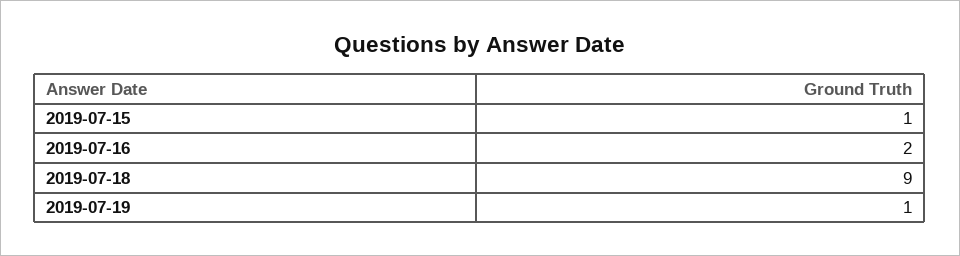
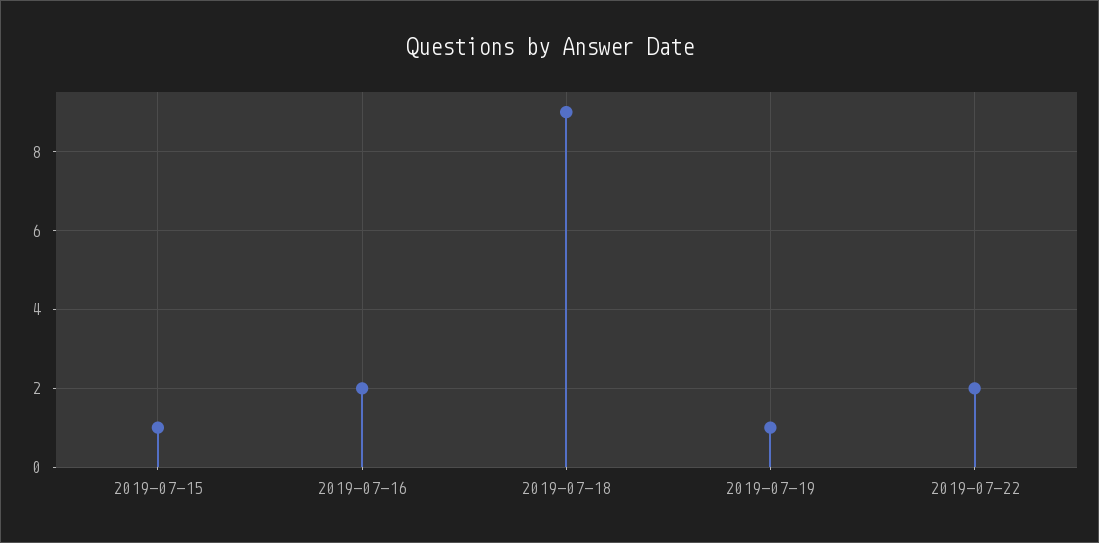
2019-07-22: none -> 2

